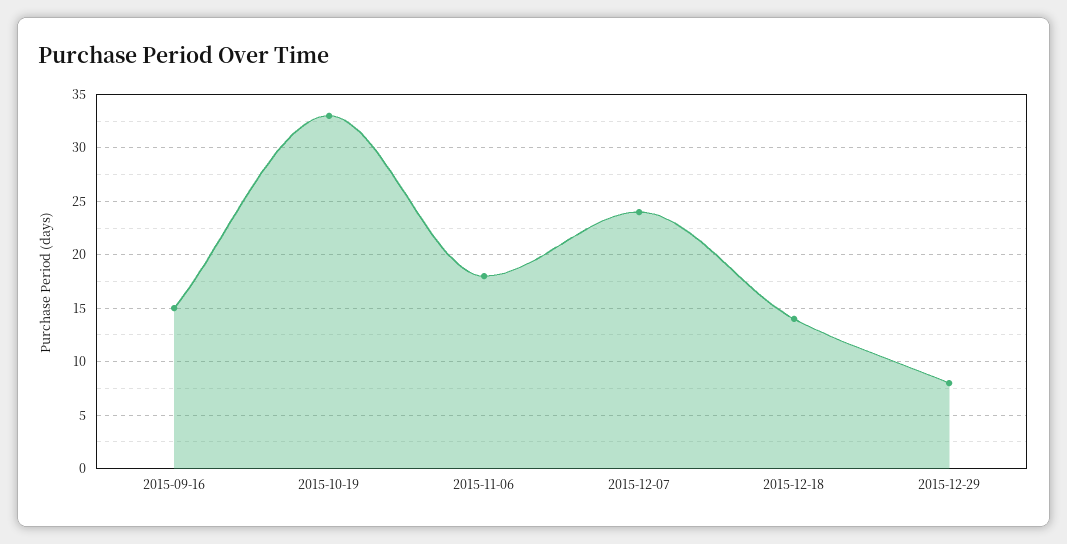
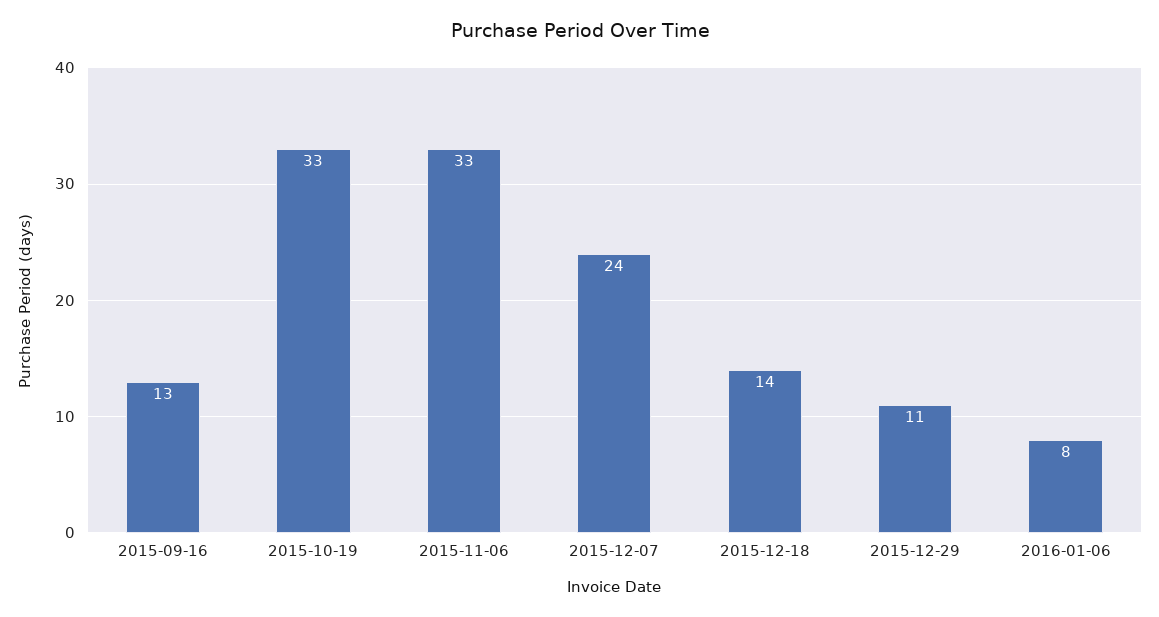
2015-09-16: 15 -> 13
2015-11-06: 18 -> 33
2015-12-29: 8 -> 11
2016-01-06: none -> 8

